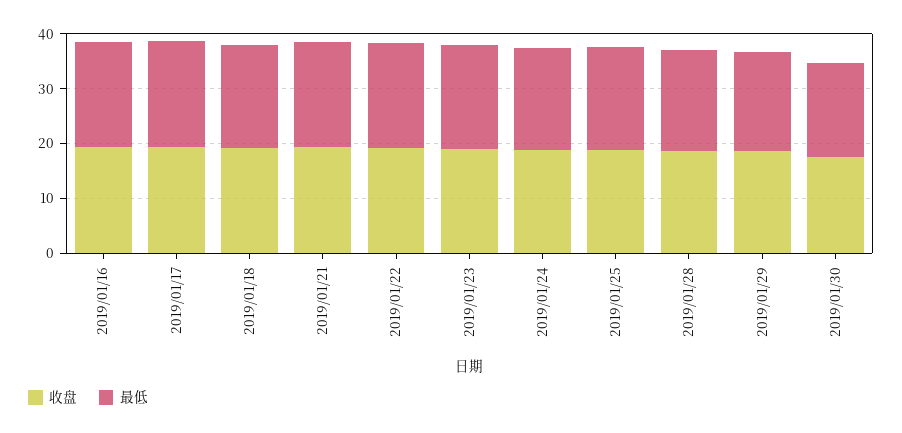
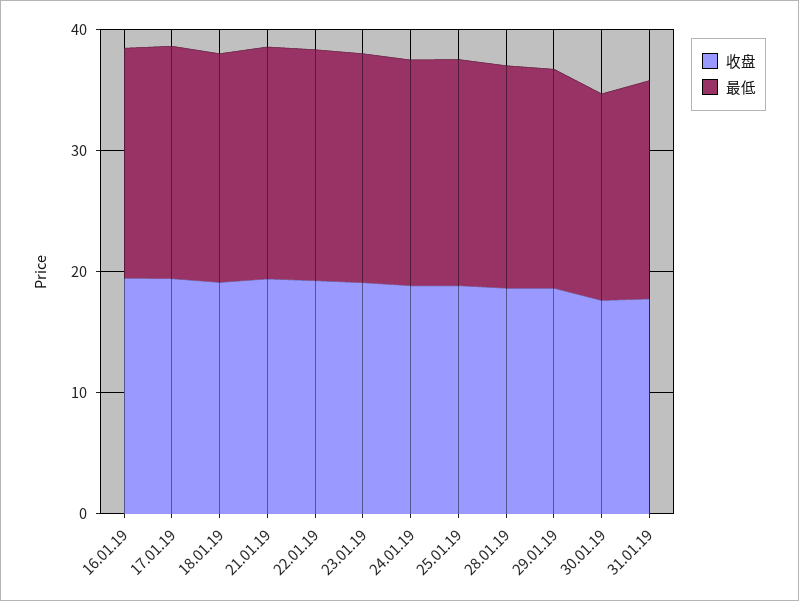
收盘, 31.01.19: none -> 18
最低, 31.01.19: none -> 18

